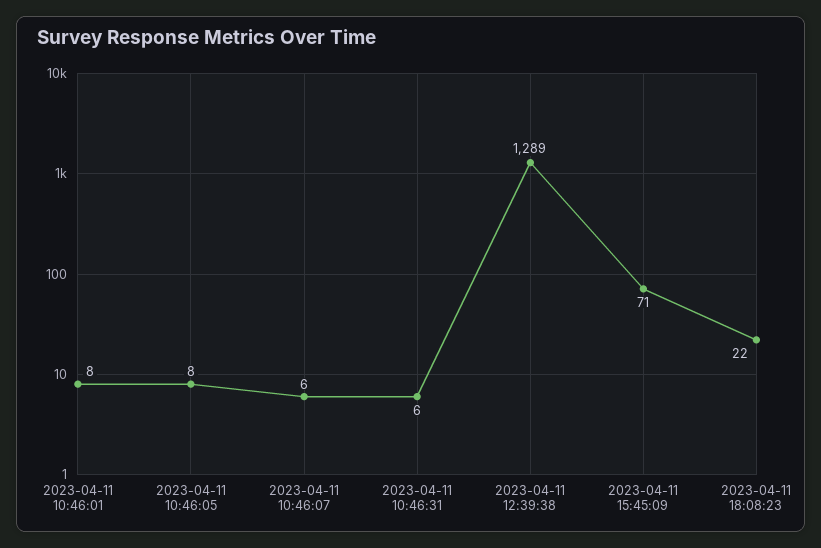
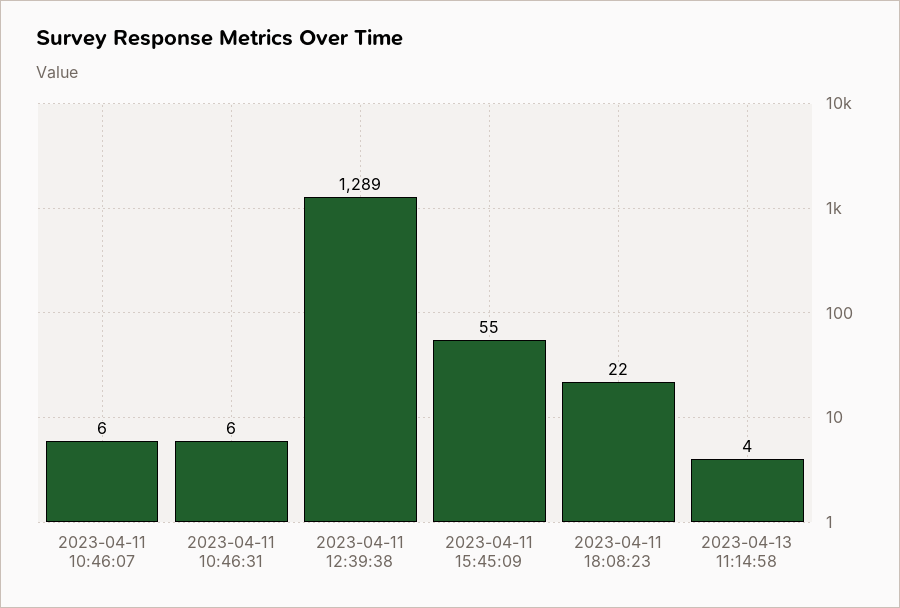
2023-04-11 10:46:01: 8 -> none
2023-04-11 10:46:05: 8 -> none
2023-04-11 15:45:09: 71 -> 55
2023-04-13 11:14:58: none -> 4

